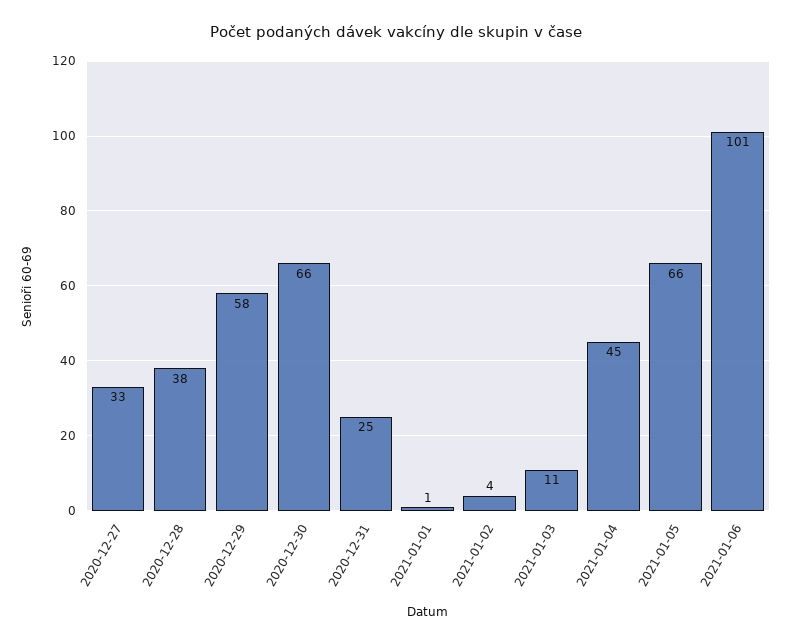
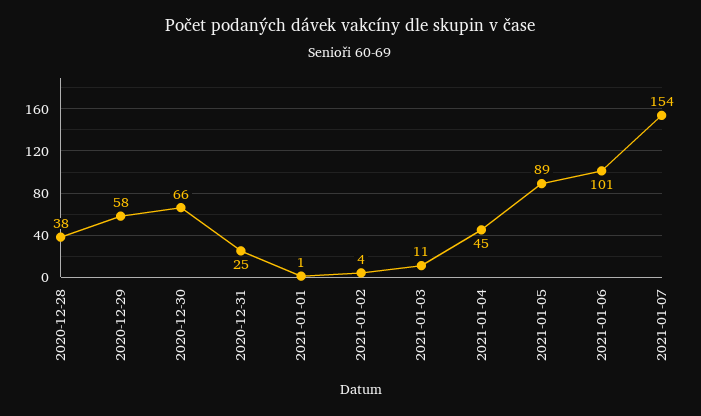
2020-12-27: 33 -> none
2021-01-05: 66 -> 89
2021-01-07: none -> 154

